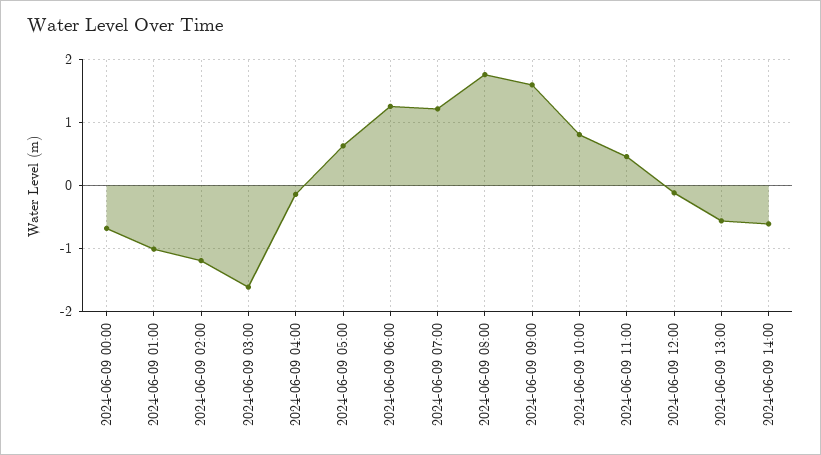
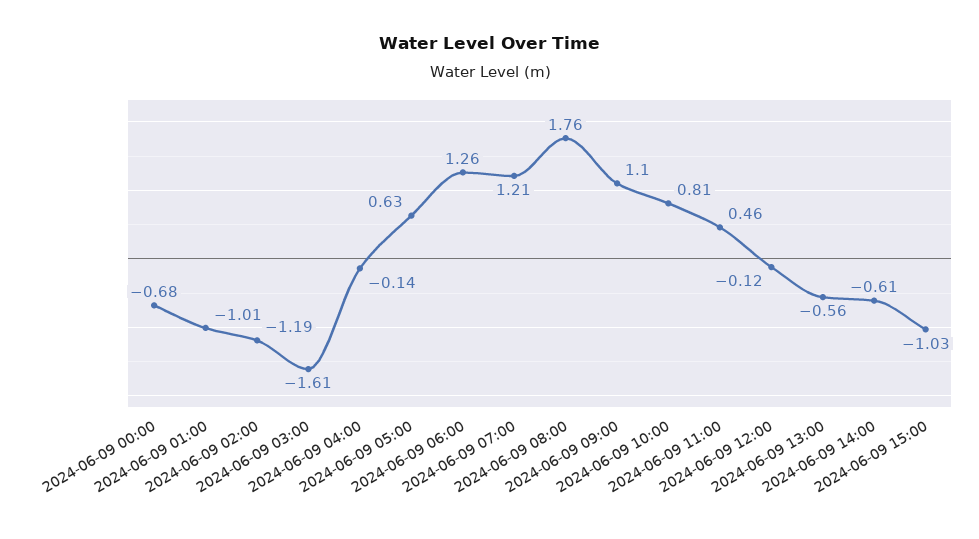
2024-06-09 09:00: 1.6 -> 1.1
2024-06-09 15:00: none -> -1.03

